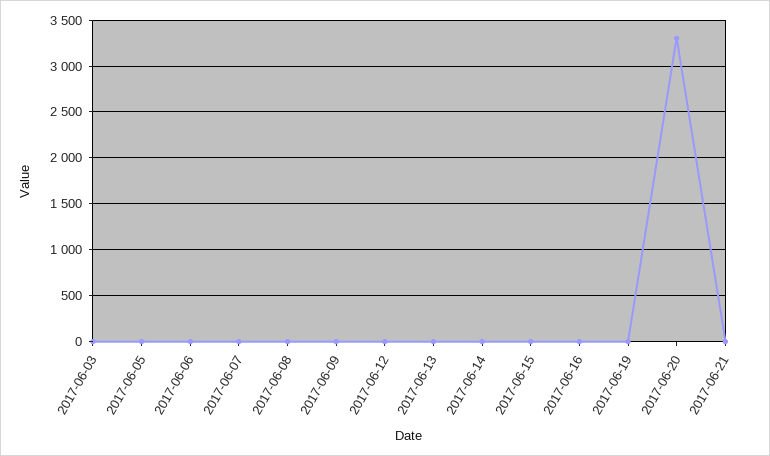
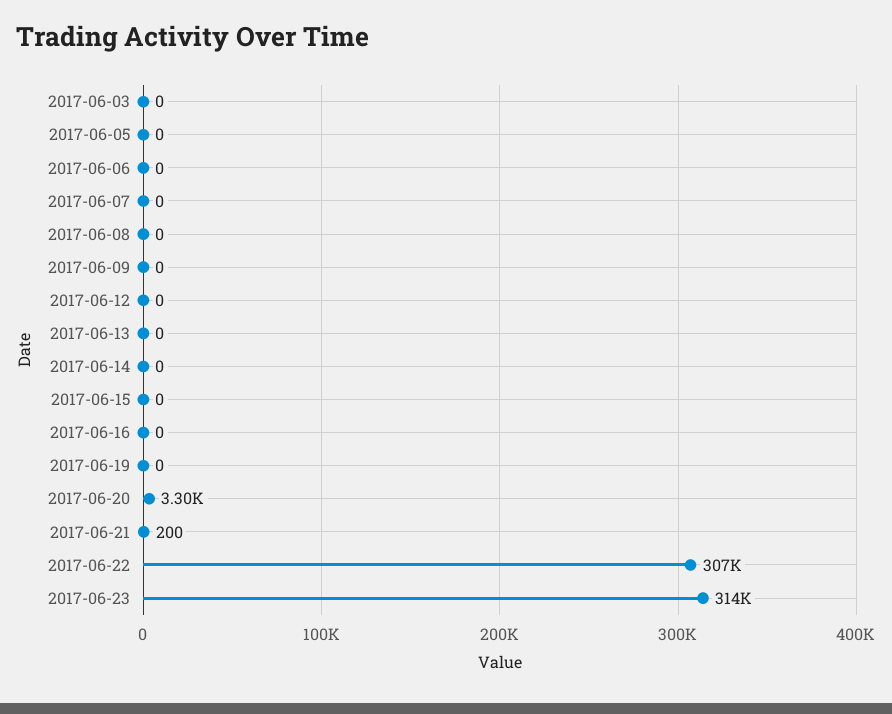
2017-06-21: 0 -> 200
2017-06-22: none -> 307000
2017-06-23: none -> 314000

